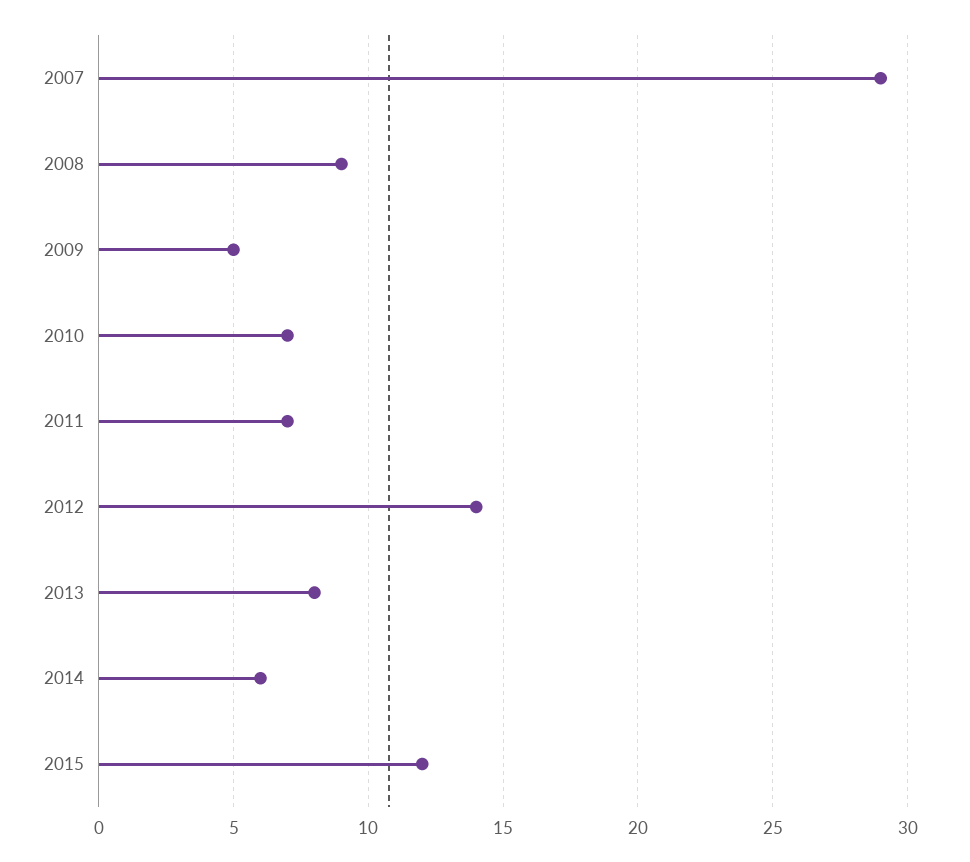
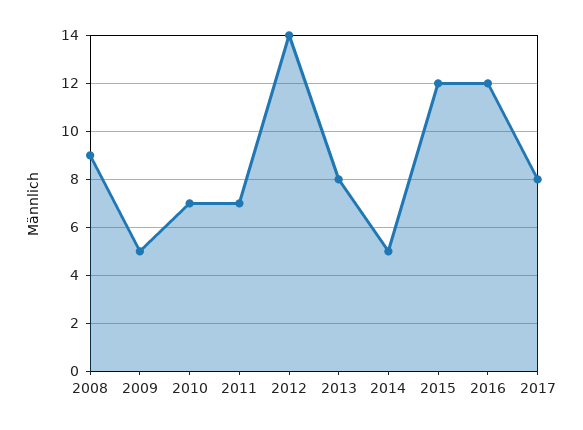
2007: 29 -> none
2014: 6 -> 5
2016: none -> 12
2017: none -> 8

